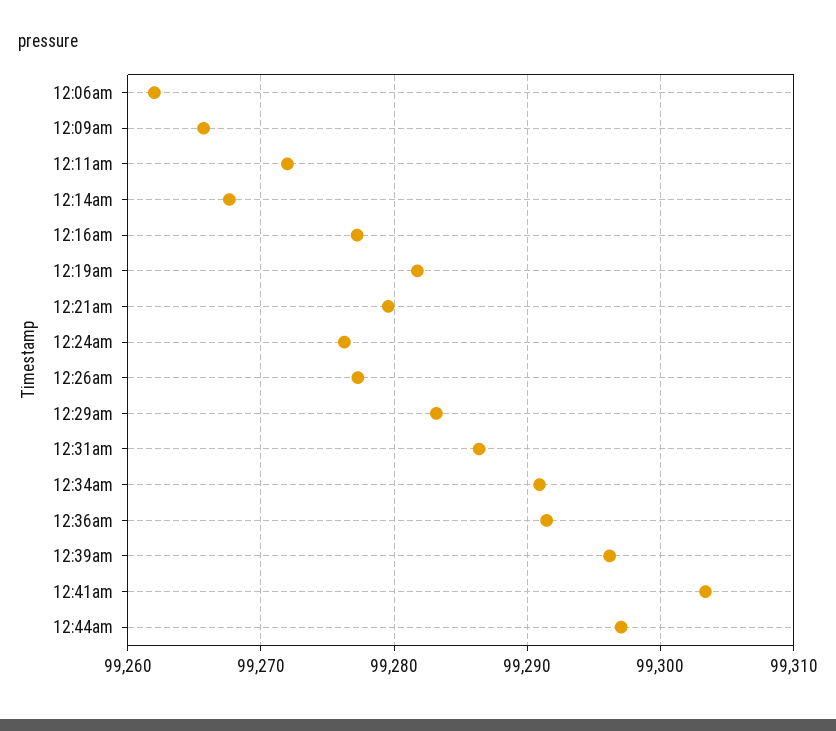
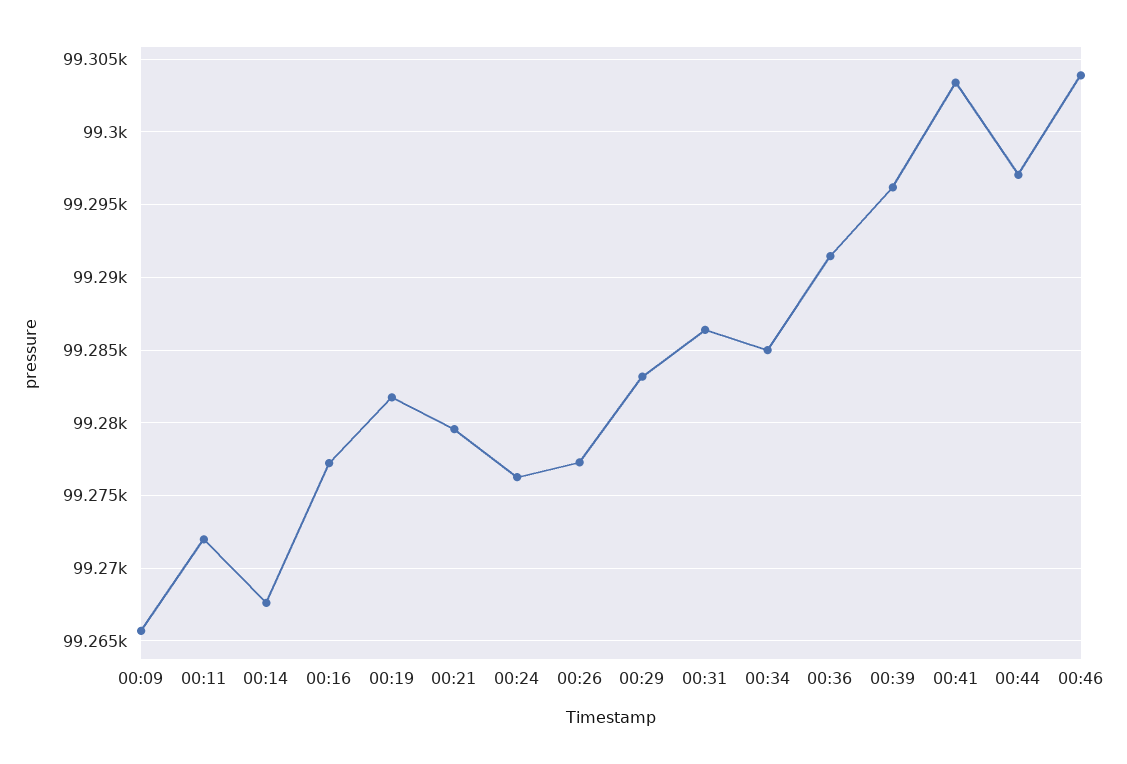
12:06am: 99262 -> none
12:34am: 99291 -> 99285
00:46: none -> 99304

